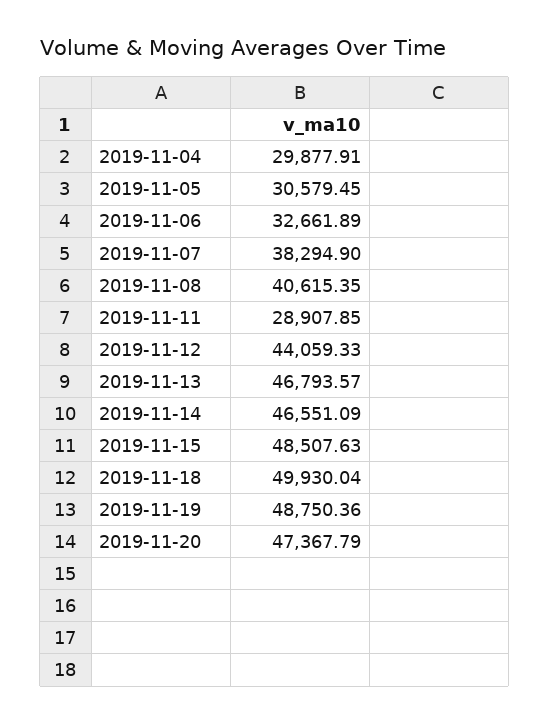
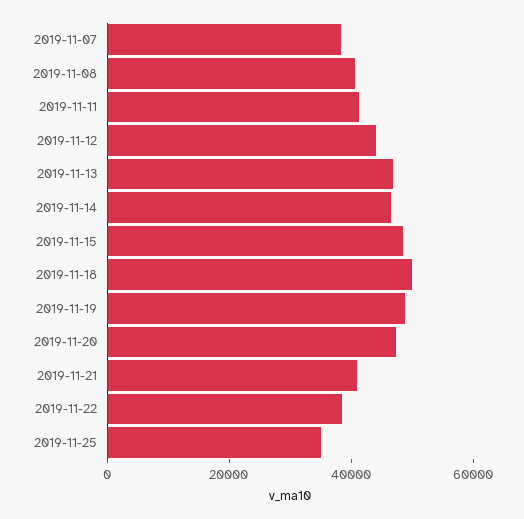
2019-11-04: 29877.91 -> none
2019-11-05: 30579.45 -> none
2019-11-06: 32661.89 -> none
2019-11-11: 28907.85 -> 40000
2019-11-21: none -> 40000
2019-11-22: none -> 40000
2019-11-25: none -> 35000

